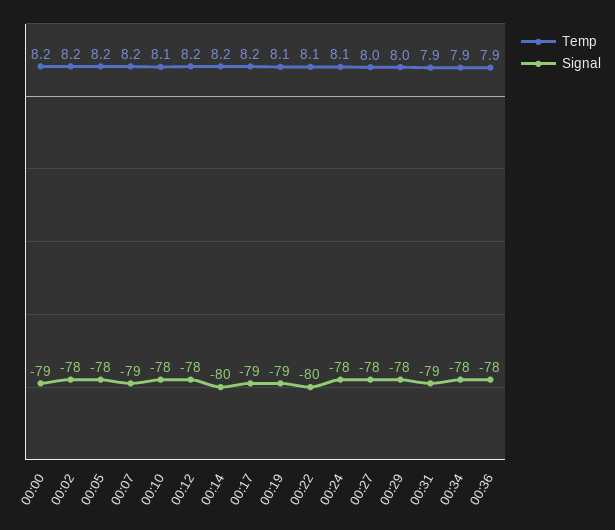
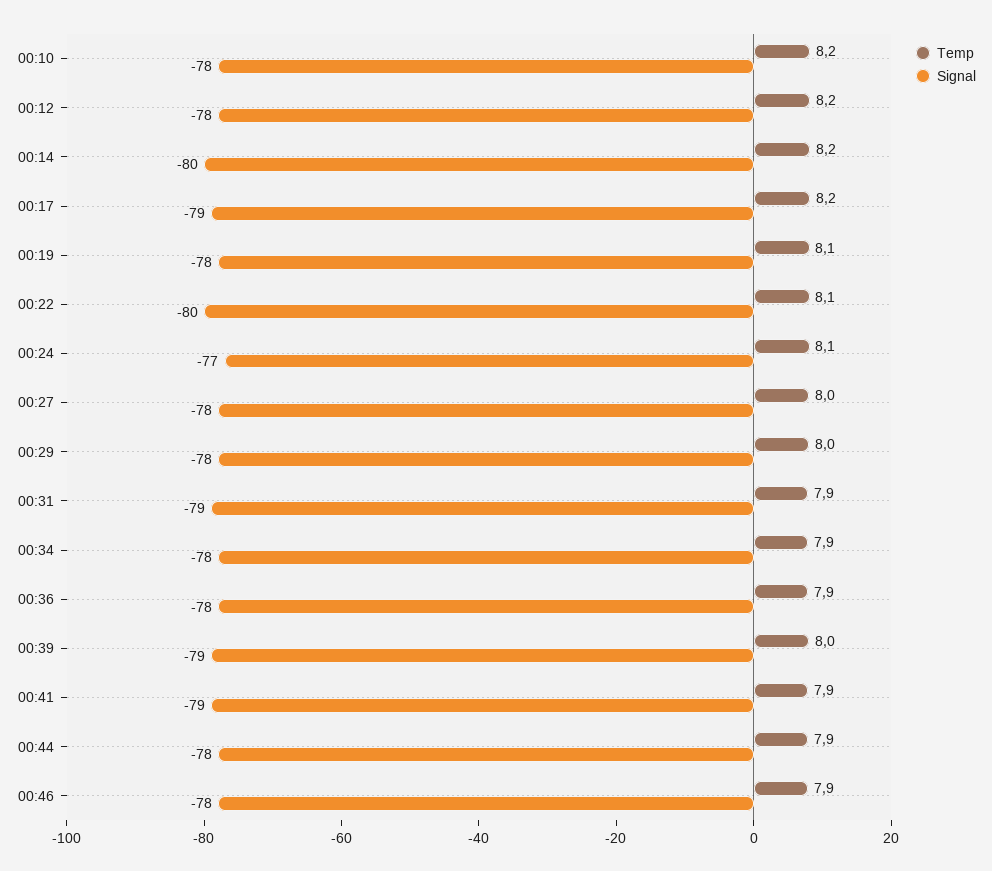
Temp, 00:00: 8.2 -> none
Signal, 00:00: -79 -> none
Temp, 00:02: 8.2 -> none
Signal, 00:02: -78 -> none
Temp, 00:05: 8.2 -> none
Signal, 00:05: -78 -> none
Temp, 00:07: 8.2 -> none
Signal, 00:07: -79 -> none
Temp, 00:10: 8.1 -> 8.2
Signal, 00:19: -79 -> -78
Signal, 00:24: -78 -> -77
Temp, 00:39: none -> 8
Signal, 00:39: none -> -79
Temp, 00:41: none -> 7.9
Signal, 00:41: none -> -79
Temp, 00:44: none -> 7.9
Signal, 00:44: none -> -78
Temp, 00:46: none -> 7.9
Signal, 00:46: none -> -78

